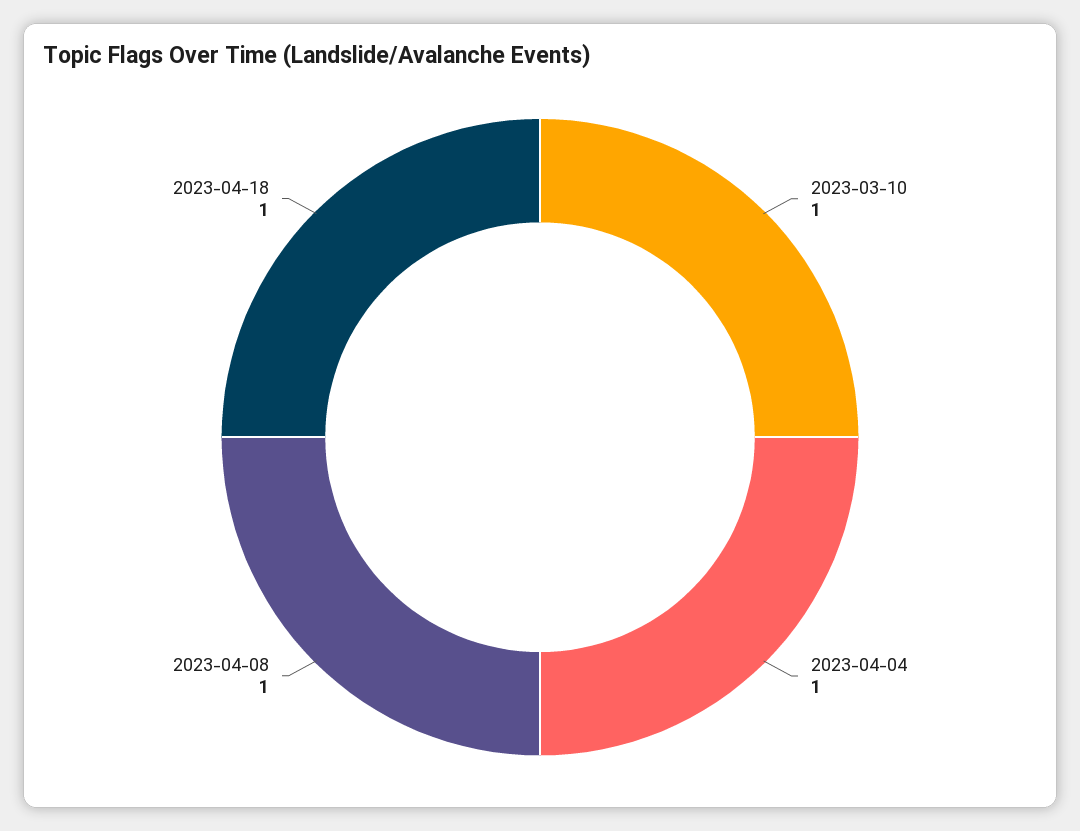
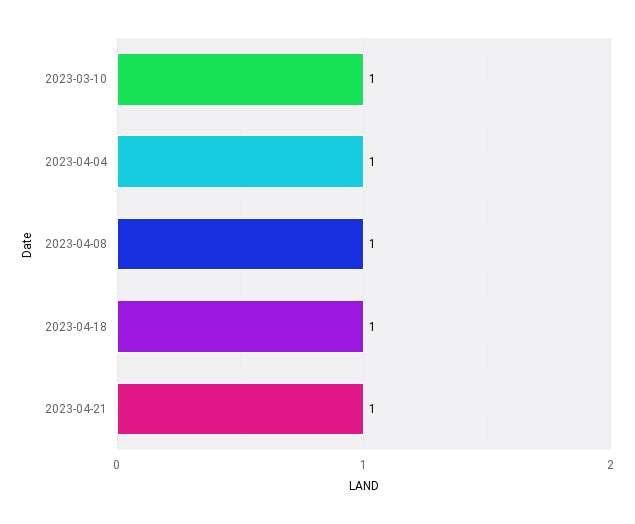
2023-04-21: none -> 1

